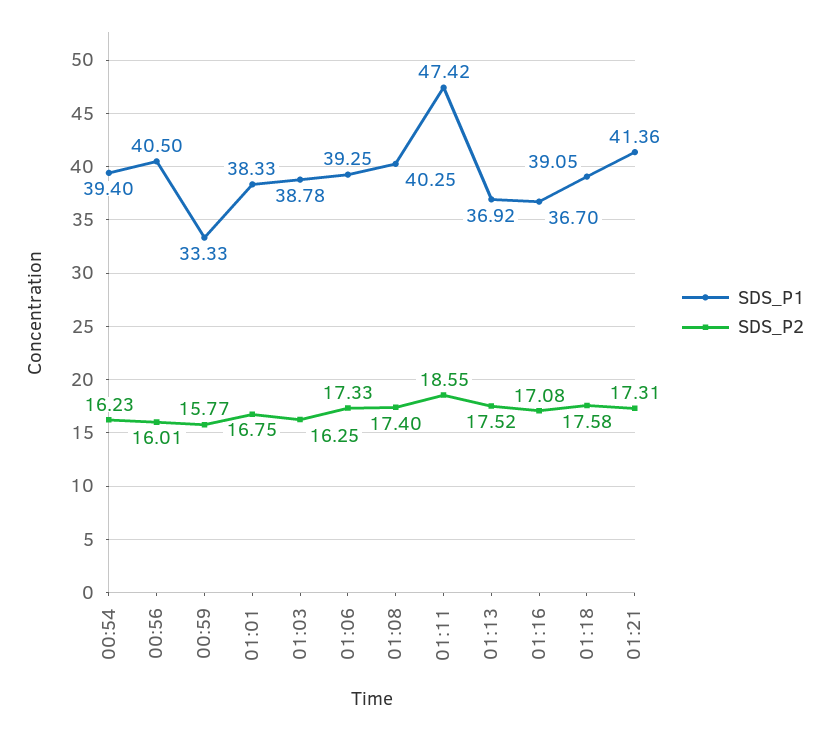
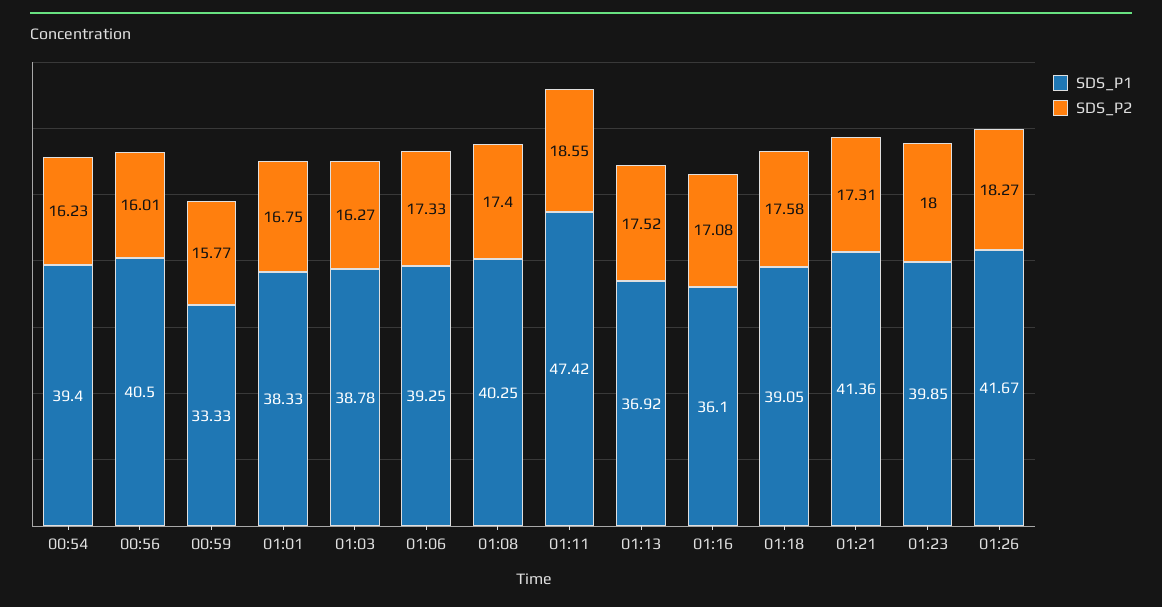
SDS_P2, 01:03: 16.25 -> 16.27
SDS_P1, 01:16: 36.7 -> 36.1
SDS_P1, 01:23: none -> 39.85
SDS_P2, 01:23: none -> 18
SDS_P1, 01:26: none -> 41.67
SDS_P2, 01:26: none -> 18.27

